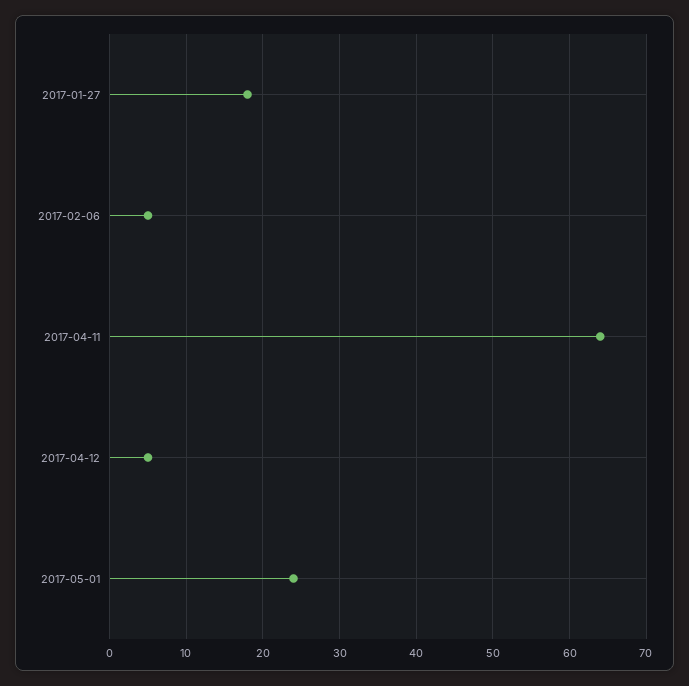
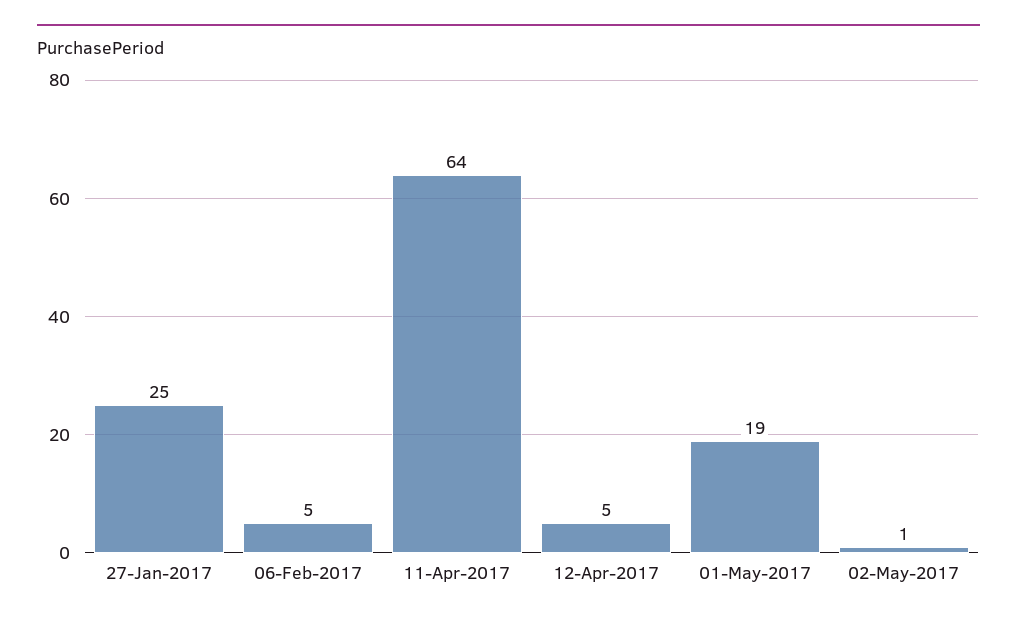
2017-01-27: 18 -> 25
2017-05-01: 24 -> 19
02-May-2017: none -> 1

